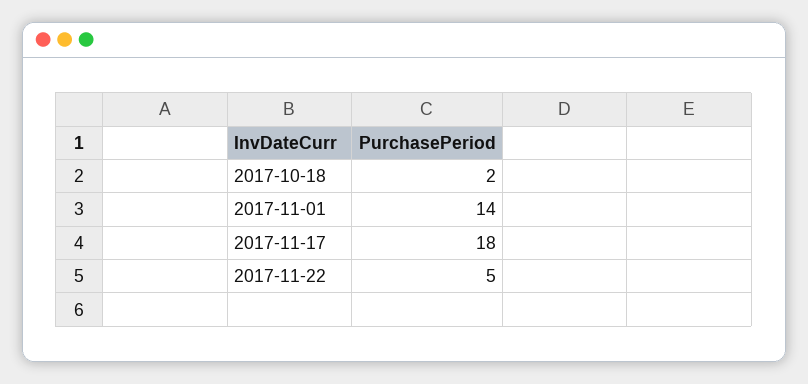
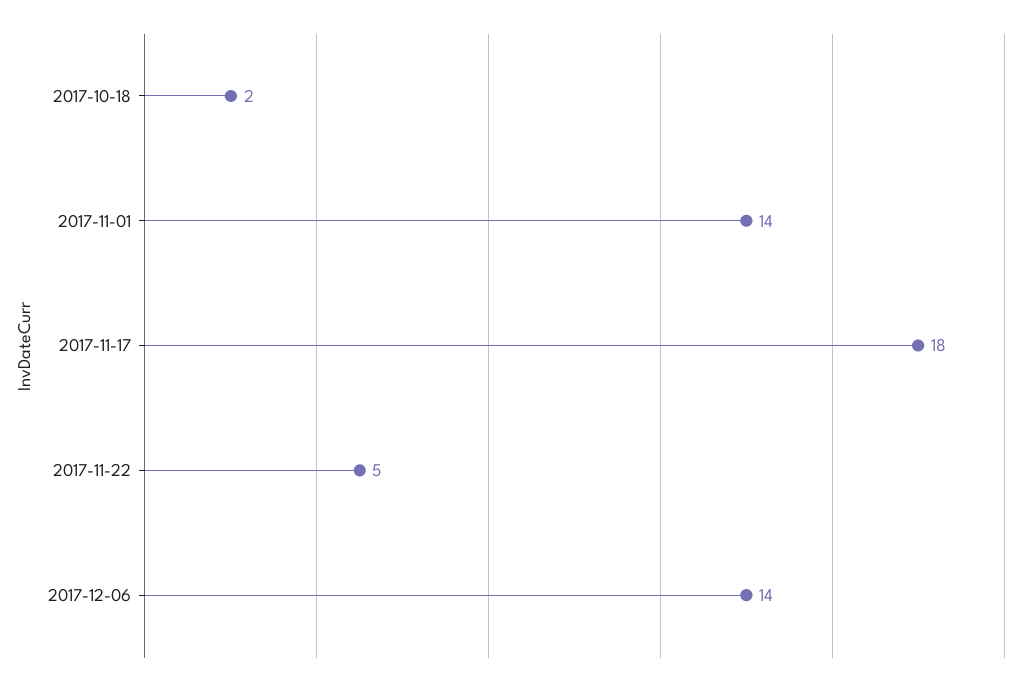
2017-12-06: none -> 14

